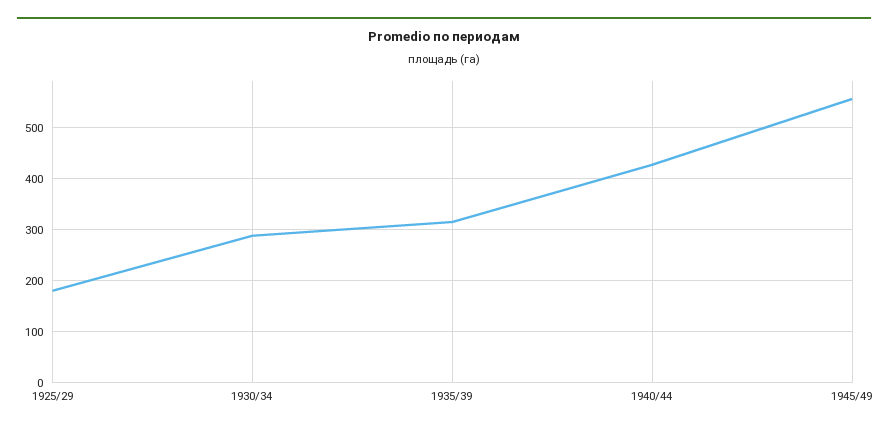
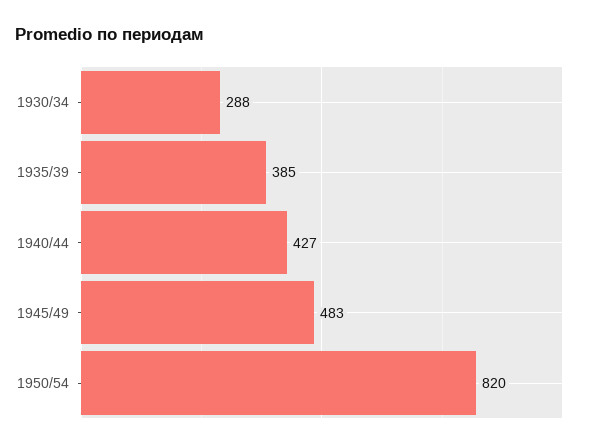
1925/29: 180 -> none
1935/39: 320 -> 385
1945/49: 560 -> 483
1950/54: none -> 820

